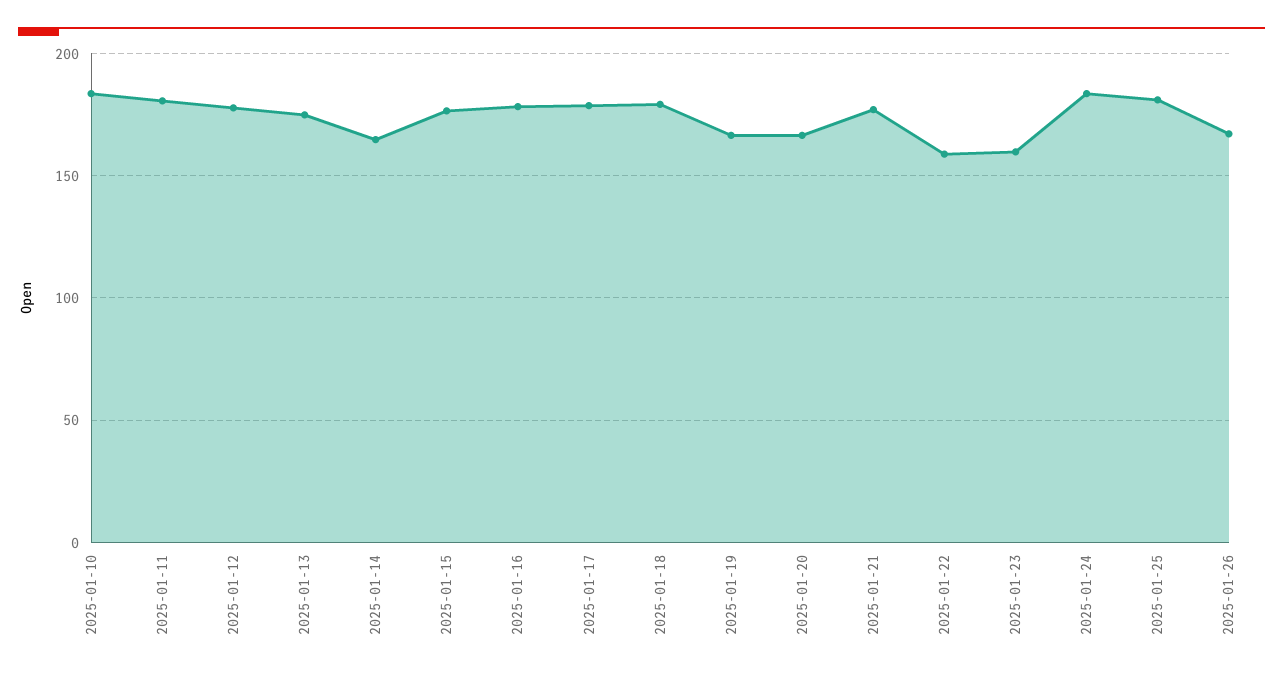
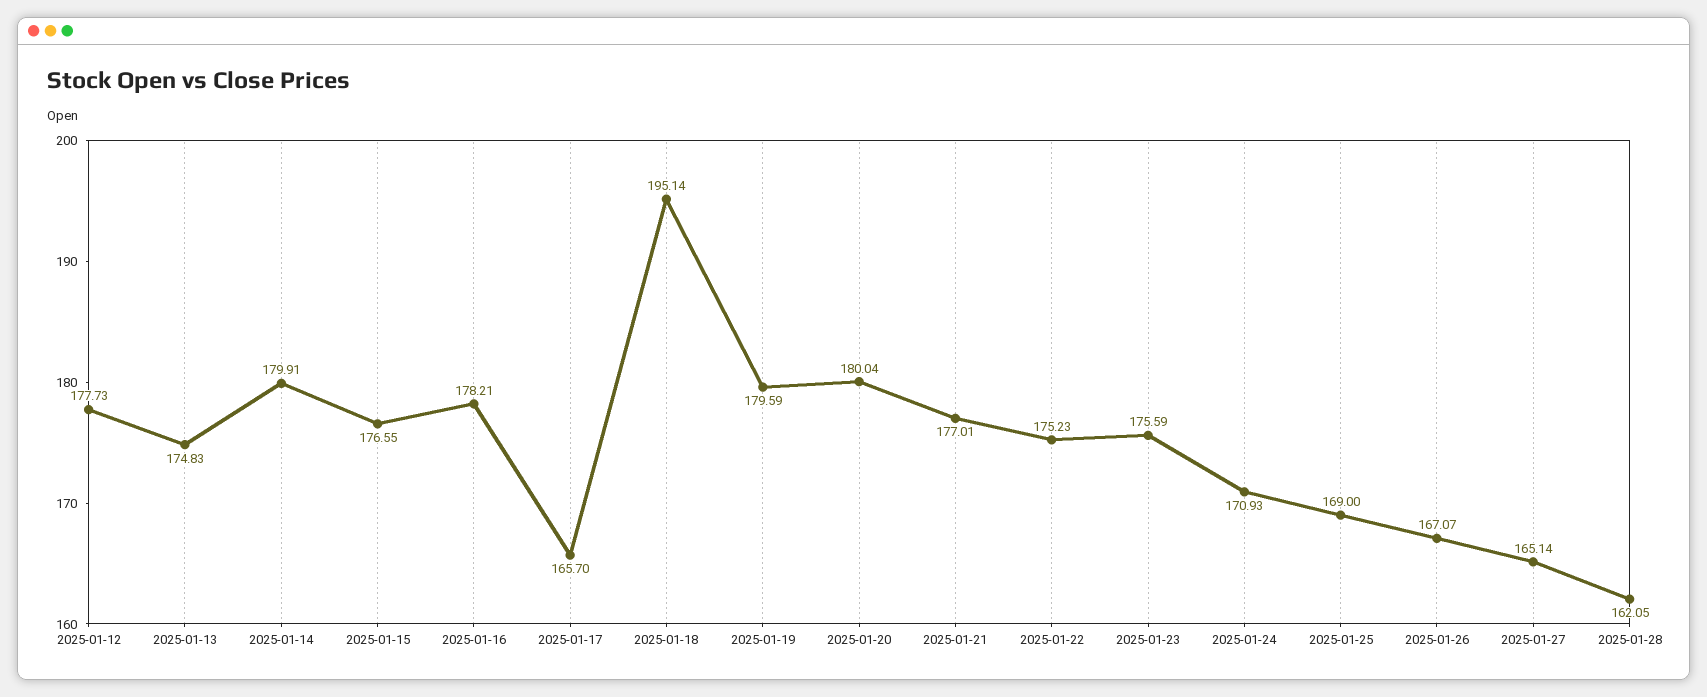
2025-01-10: 185 -> none
2025-01-11: 180 -> none
2025-01-14: 165 -> 179.91
2025-01-17: 180 -> 165.7
2025-01-18: 180 -> 195.14
2025-01-19: 165 -> 179.59
2025-01-20: 165 -> 180.04
2025-01-22: 160 -> 175.23
2025-01-23: 160 -> 175.59
2025-01-24: 185 -> 170.93
2025-01-25: 180 -> 169
2025-01-27: none -> 165.14
2025-01-28: none -> 162.05

